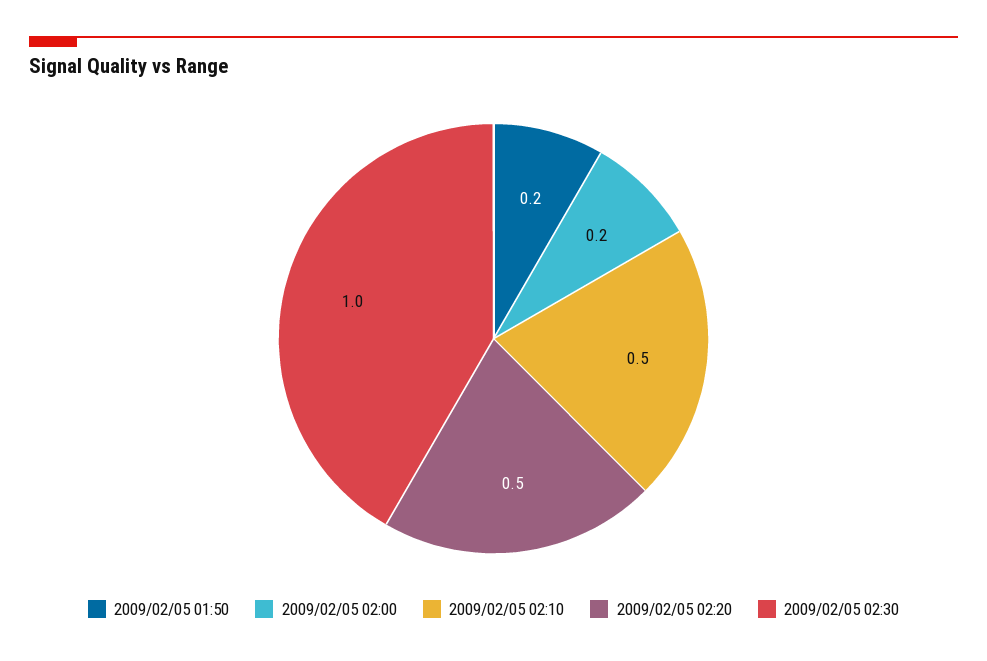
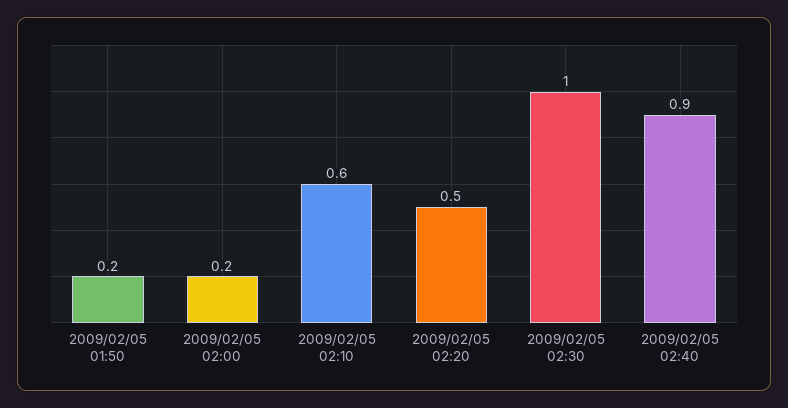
2009/02/05 02:10: 0.5 -> 0.6
2009/02/05 02:40: none -> 0.9

